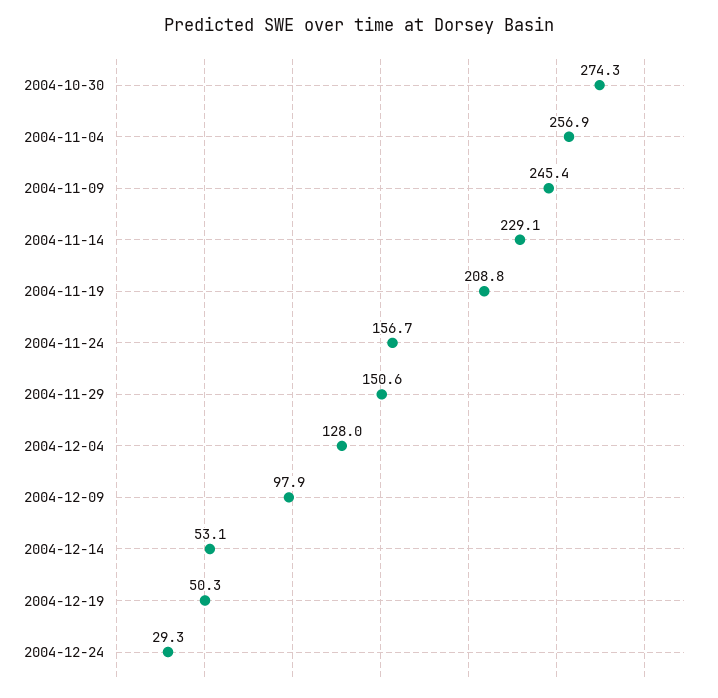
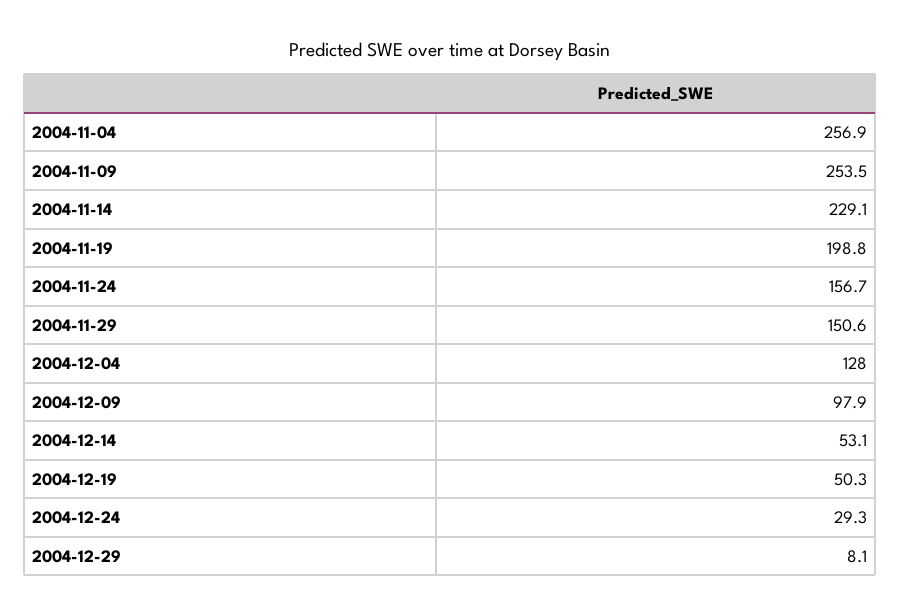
2004-10-30: 274.3 -> none
2004-11-09: 245.4 -> 253.5
2004-11-19: 208.8 -> 198.8
2004-12-29: none -> 8.1

